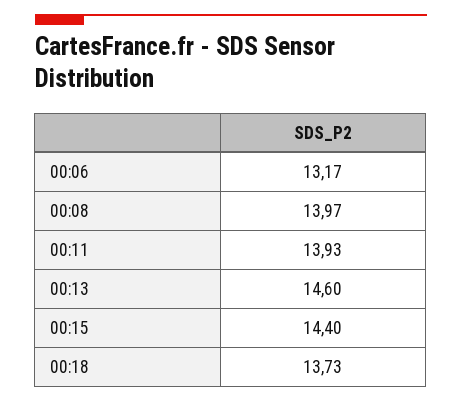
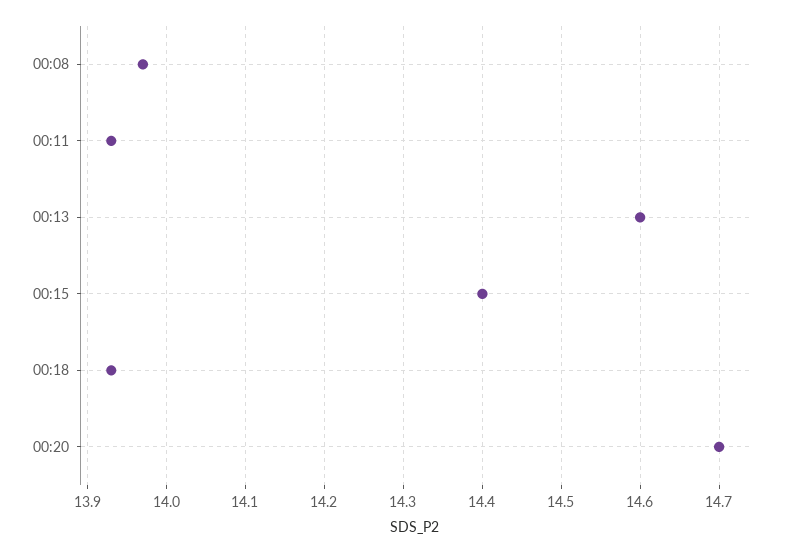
00:06: 13.17 -> none
00:18: 13.73 -> 13.93
00:20: none -> 14.7

